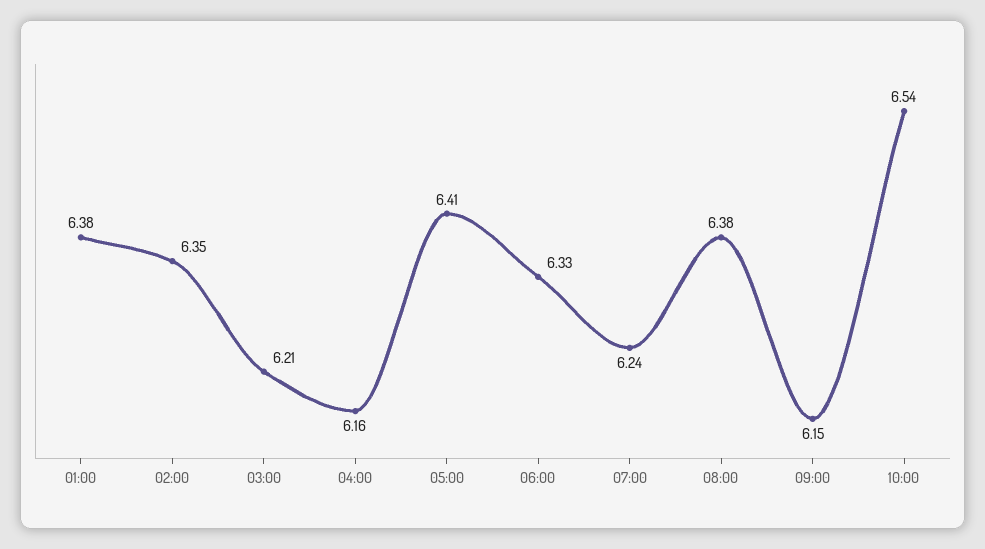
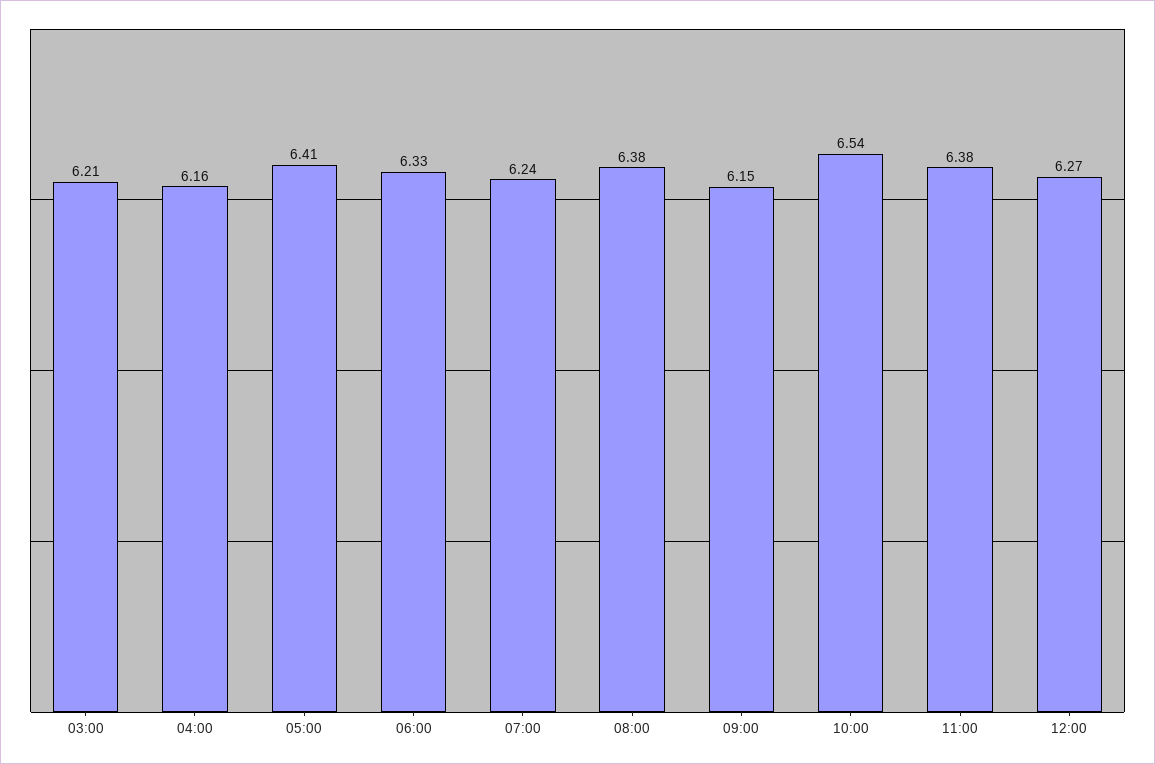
01:00: 6.38 -> none
02:00: 6.35 -> none
11:00: none -> 6.38
12:00: none -> 6.27

